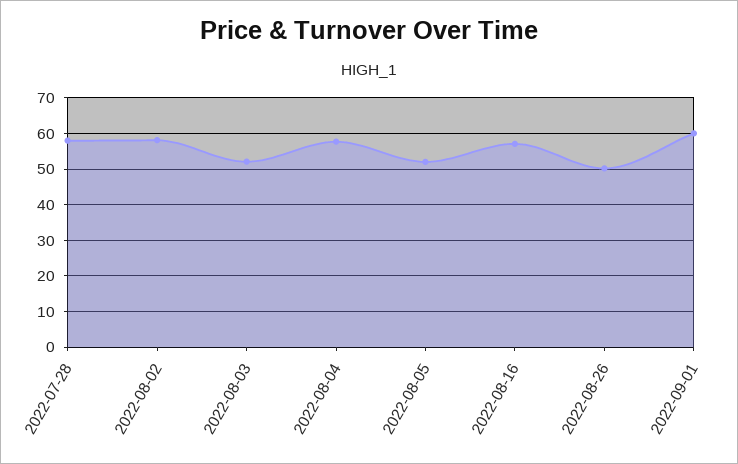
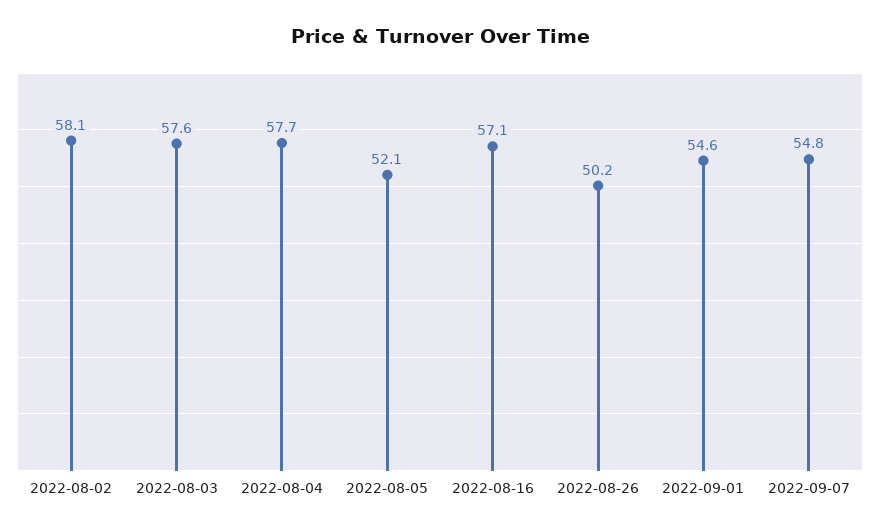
2022-07-28: 58 -> none
2022-08-03: 52 -> 57.6
2022-09-01: 60 -> 54.6
2022-09-07: none -> 54.8

